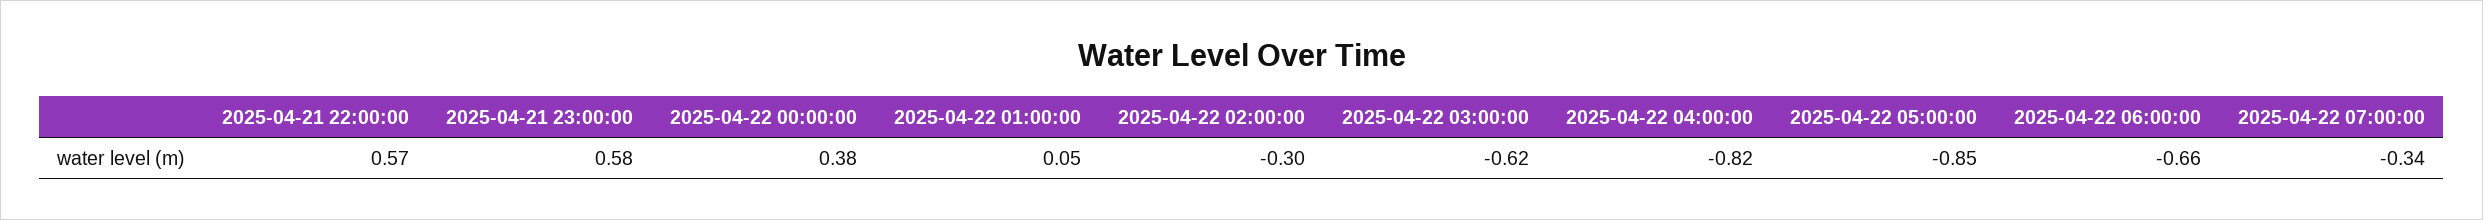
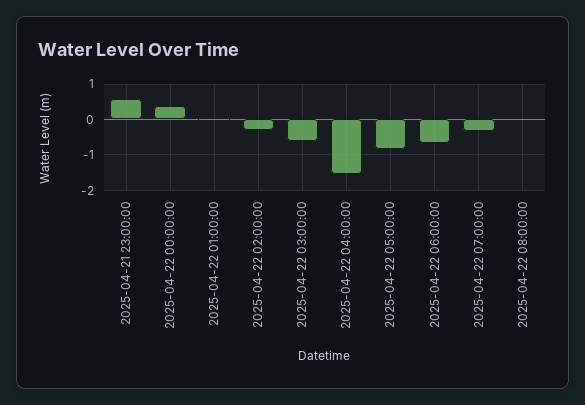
2025-04-21 22:00:00: 0.57 -> none
2025-04-22 04:00:00: -0.82 -> -1.6
2025-04-22 08:00:00: none -> 0

